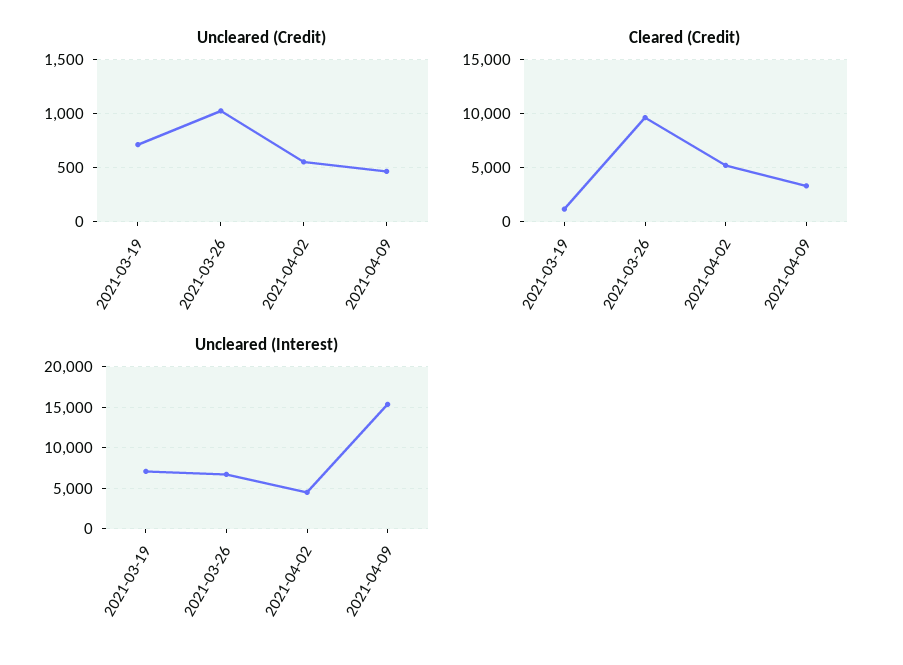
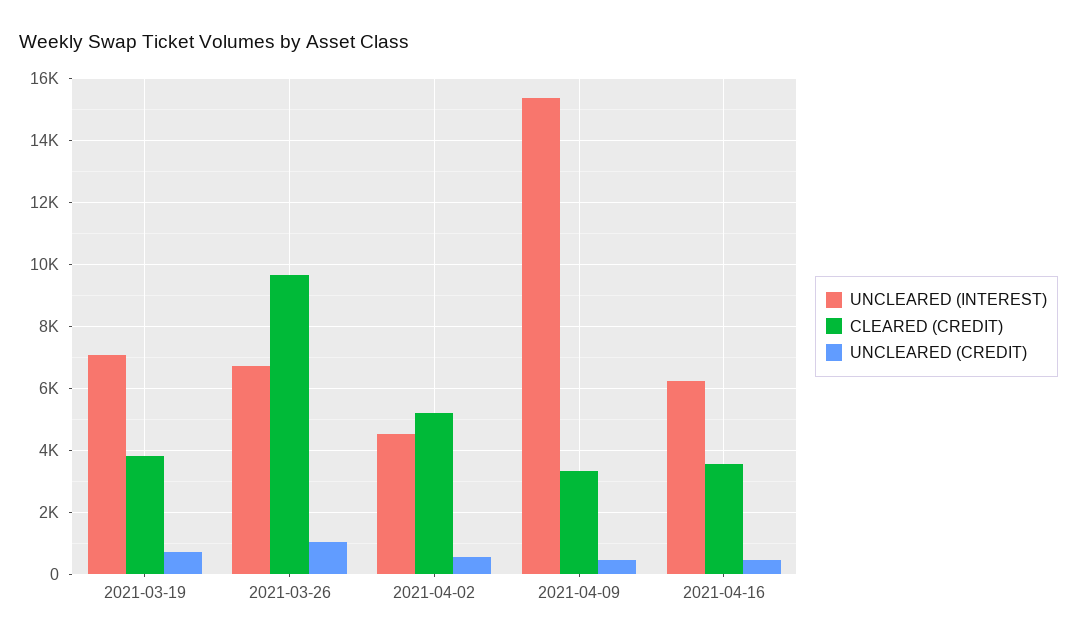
Cleared (Credit), 2021-03-19: 1000 -> 3800
Uncleared (Interest), 2021-04-16: none -> 6200
Cleared (Credit), 2021-04-16: none -> 3600
Uncleared (Credit), 2021-04-16: none -> 400

